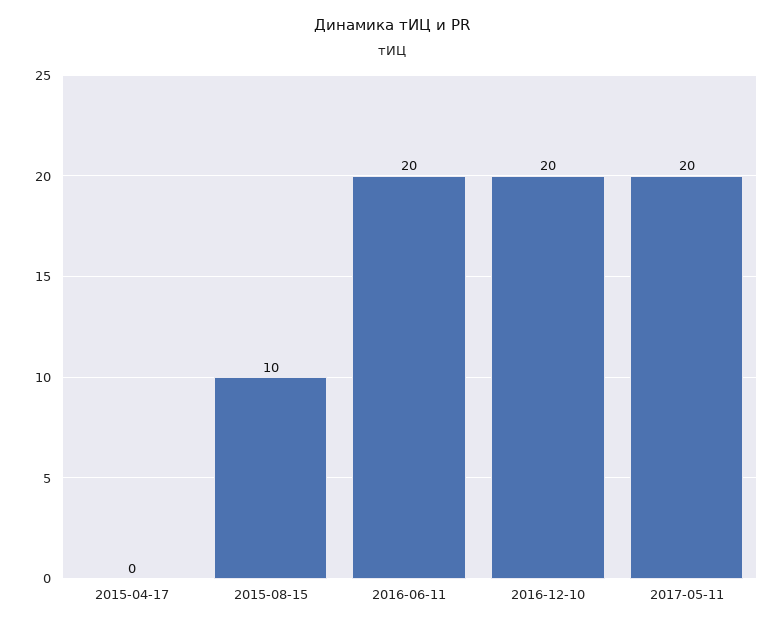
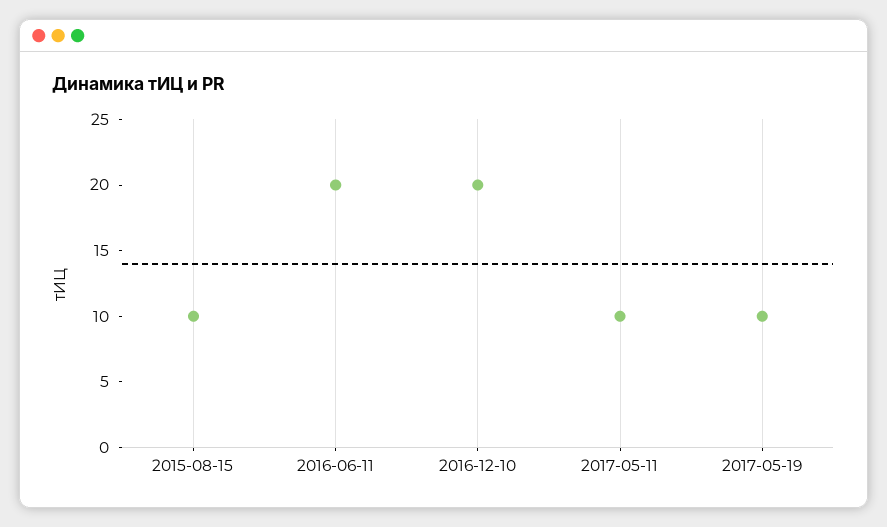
2015-04-17: 0 -> none
2017-05-11: 20 -> 10
2017-05-19: none -> 10

